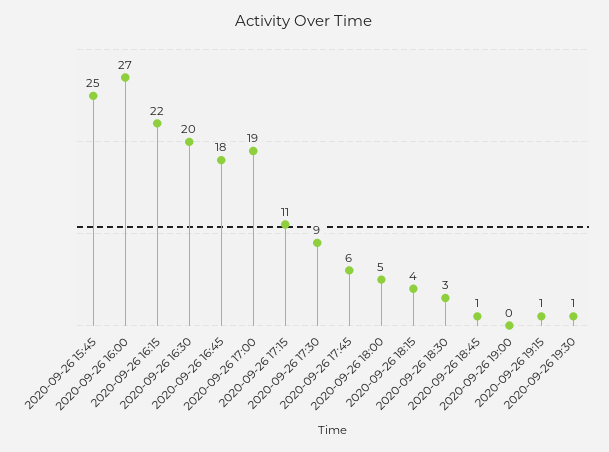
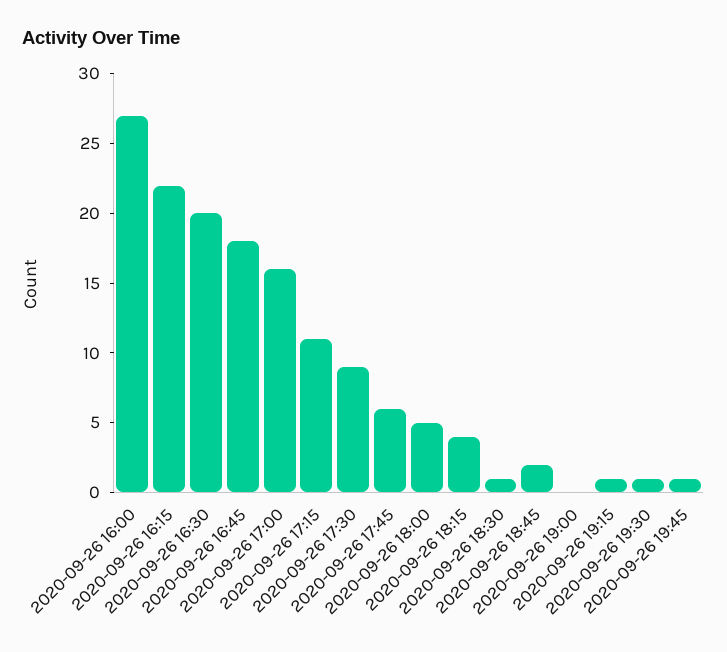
2020-09-26 15:45: 25 -> none
2020-09-26 17:00: 19 -> 16
2020-09-26 18:30: 3 -> 1
2020-09-26 18:45: 1 -> 2
2020-09-26 19:45: none -> 1

